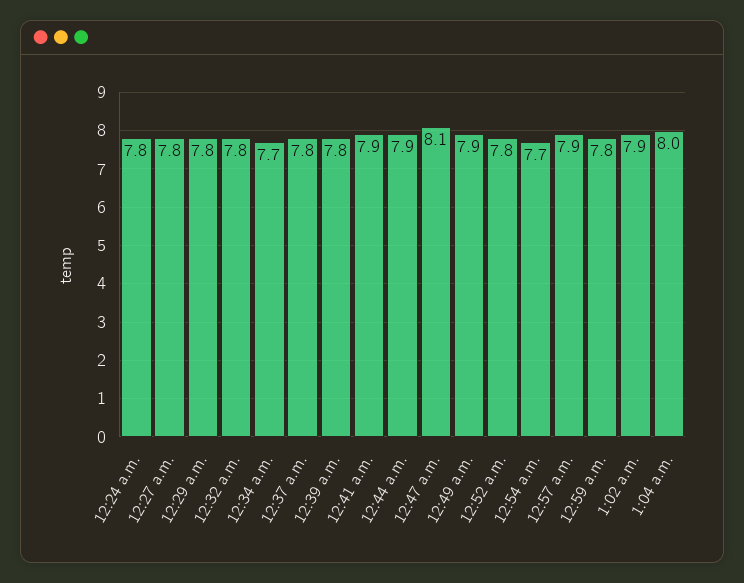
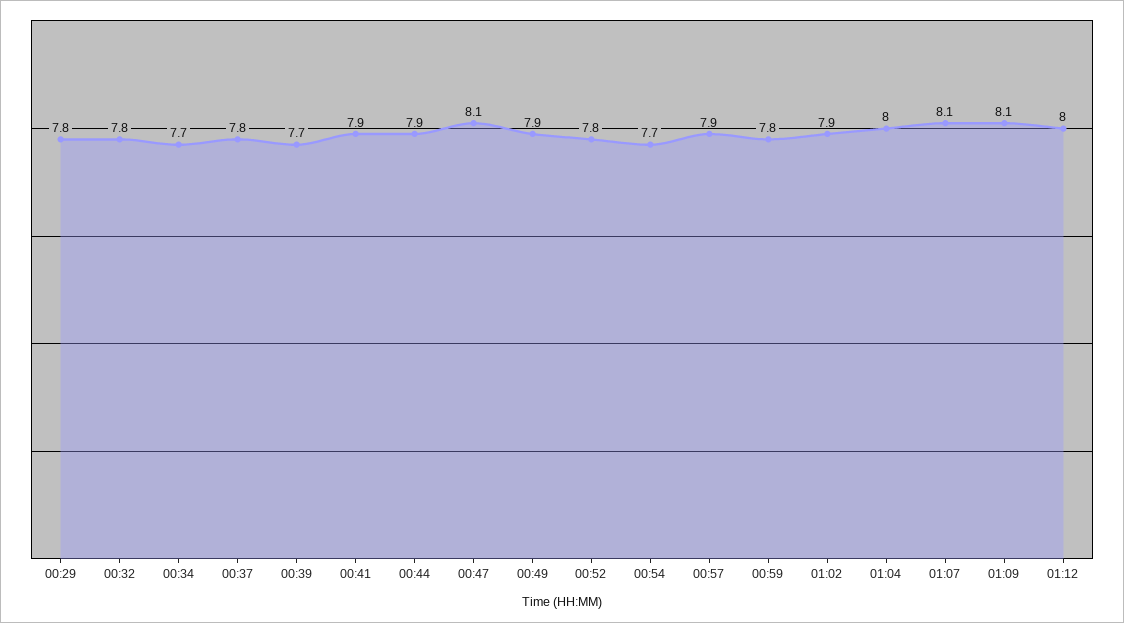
12:24 a.m.: 7.8 -> none
12:27 a.m.: 7.8 -> none
12:39 a.m.: 7.8 -> 7.7
01:07: none -> 8.1
01:09: none -> 8.1
01:12: none -> 8

